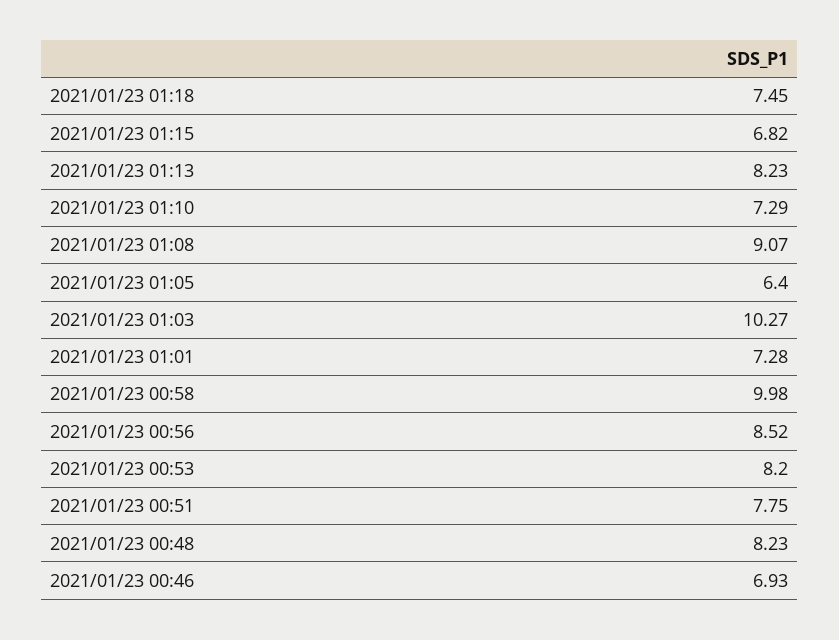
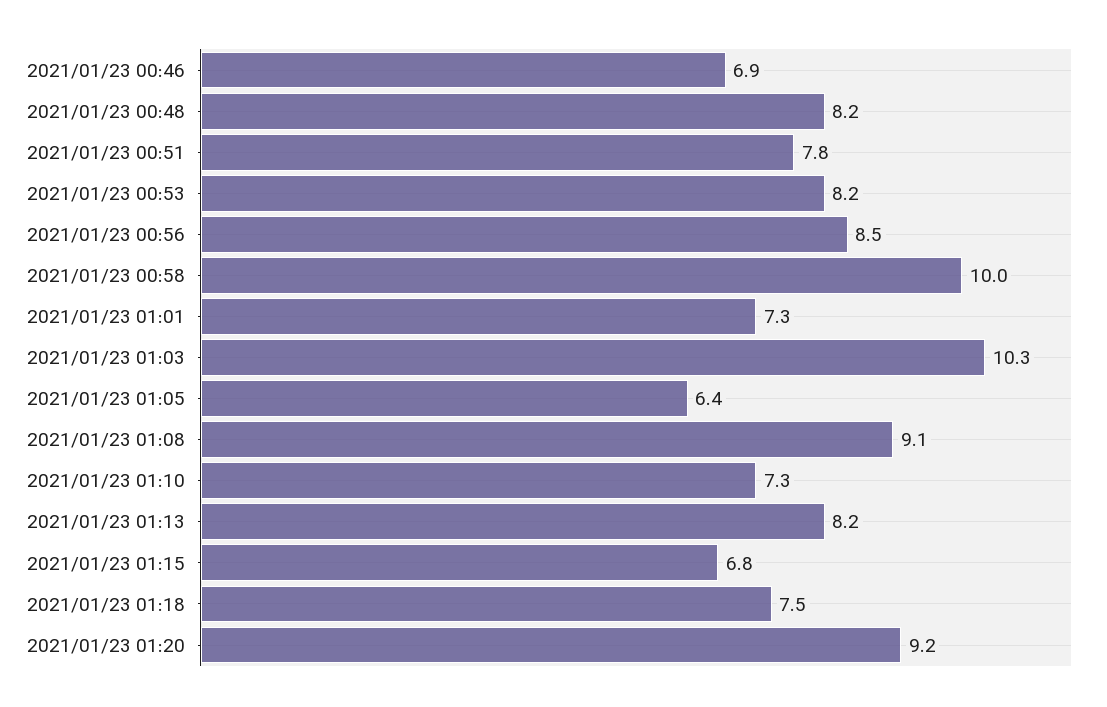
2021/01/23 01:20: none -> 9.2

